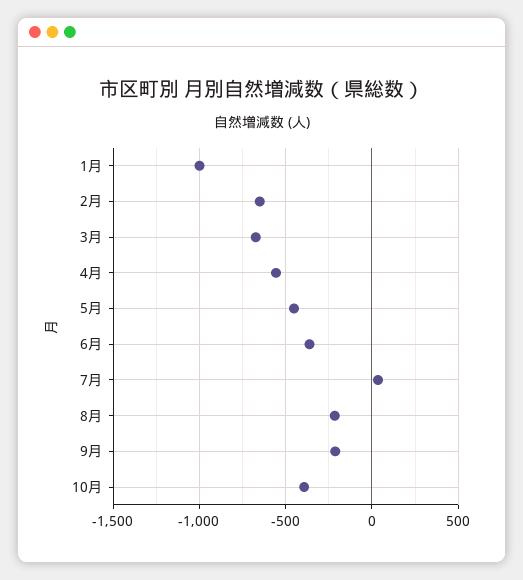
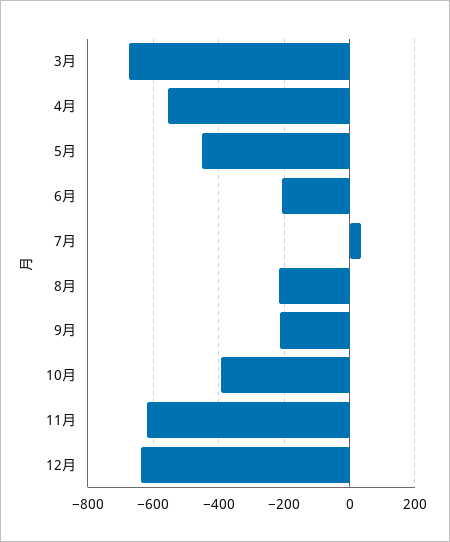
1月: -1000 -> none
2月: -650 -> none
6月: -350 -> -200
11月: none -> -620
12月: none -> -640

